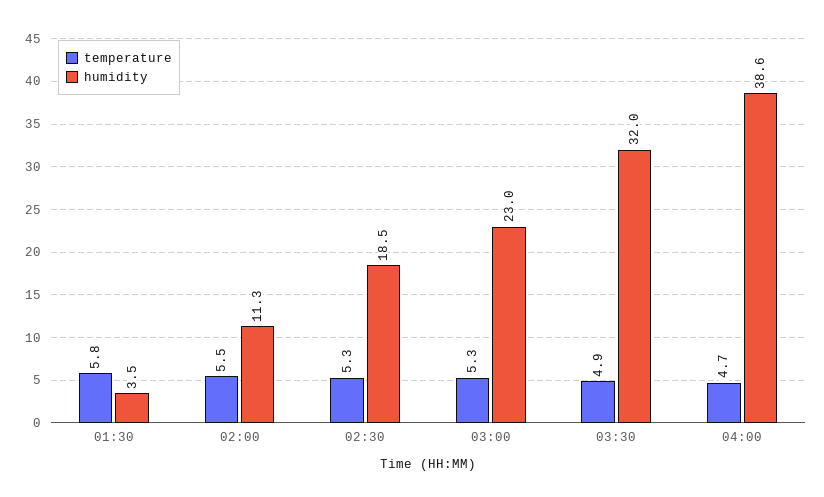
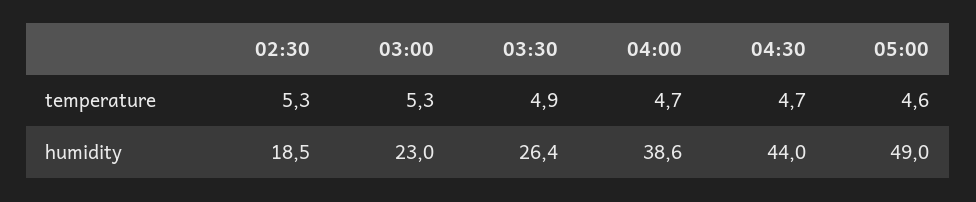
temperature, 01:30: 5.8 -> none
humidity, 01:30: 3.5 -> none
temperature, 02:00: 5.5 -> none
humidity, 02:00: 11.3 -> none
humidity, 03:30: 32 -> 26.4
temperature, 04:30: none -> 4.7
temperature, 05:00: none -> 4.6
humidity, 04:30: none -> 44
humidity, 05:00: none -> 49

